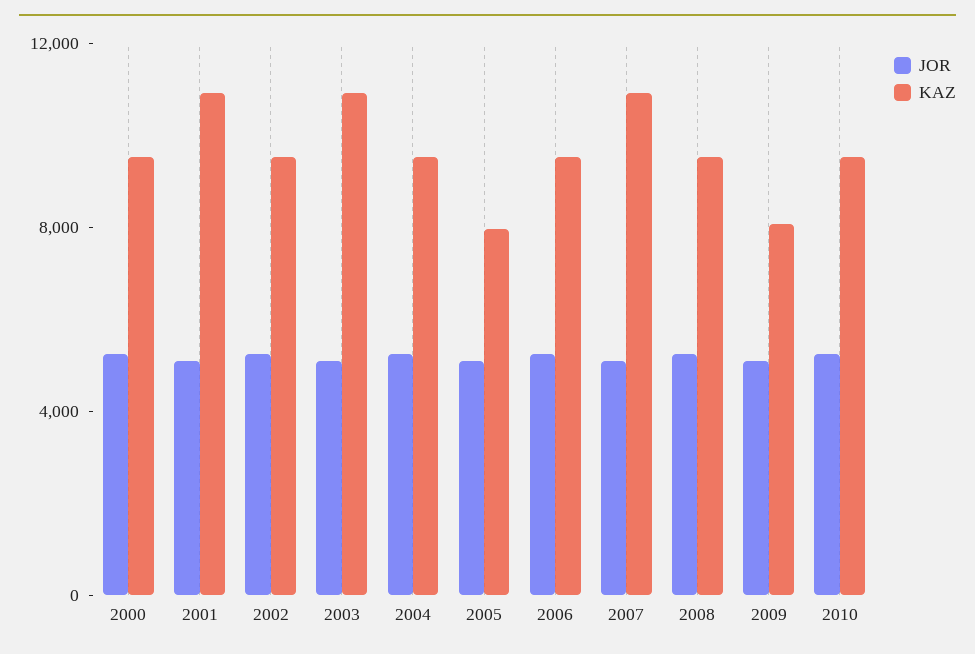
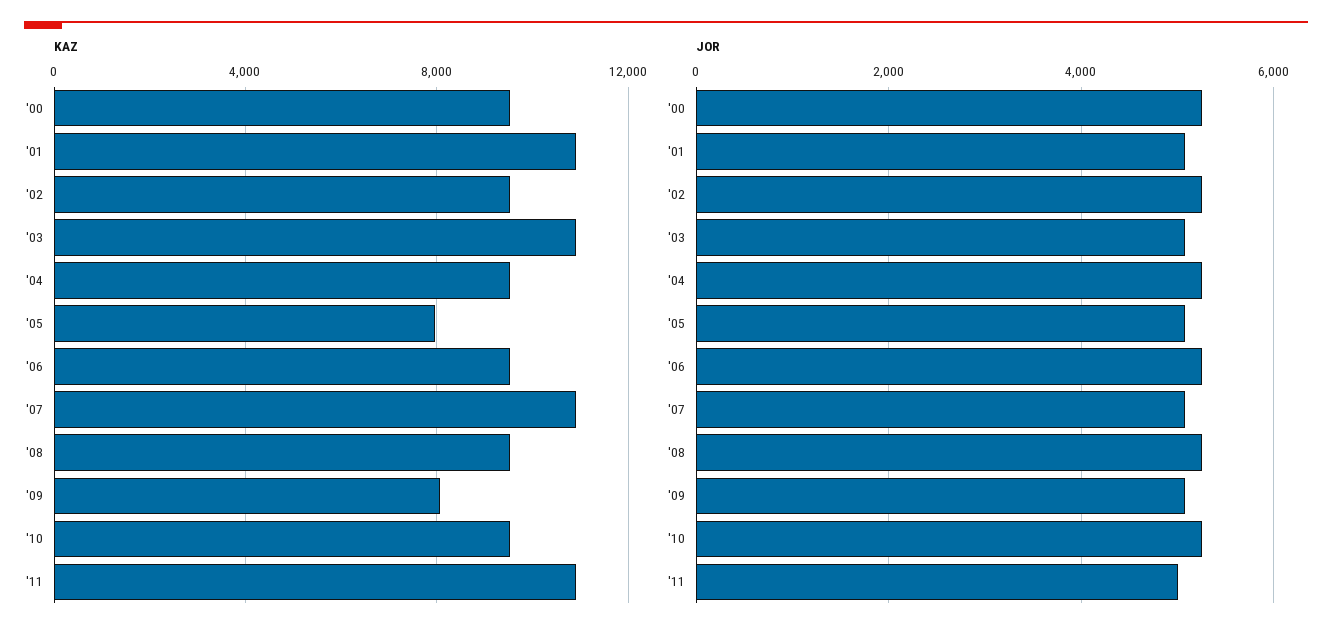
KAZ, '11: none -> 11000
JOR, '11: none -> 5000

